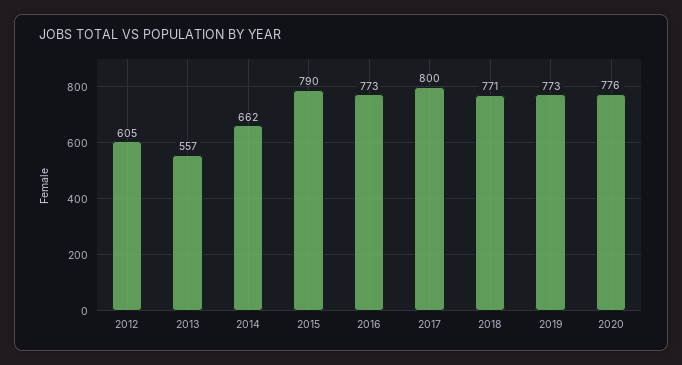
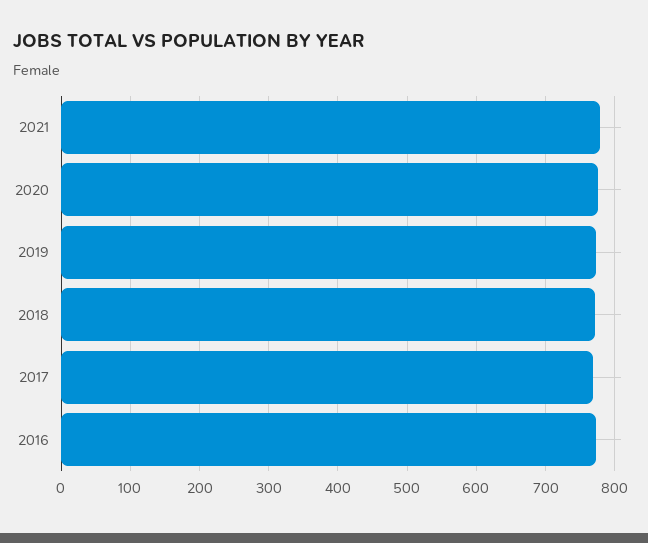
2012: 605 -> none
2013: 557 -> none
2014: 662 -> none
2015: 790 -> none
2017: 800 -> 770
2021: none -> 780

